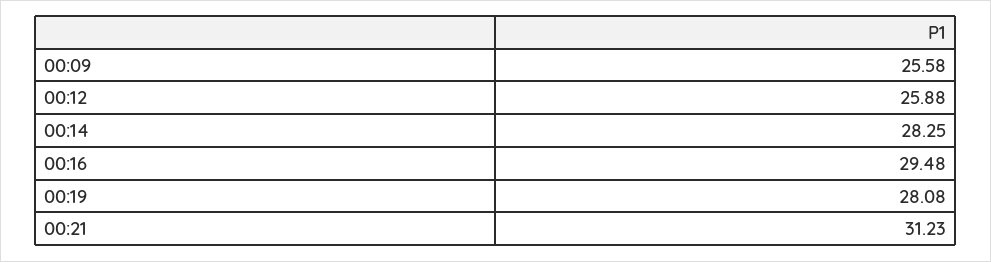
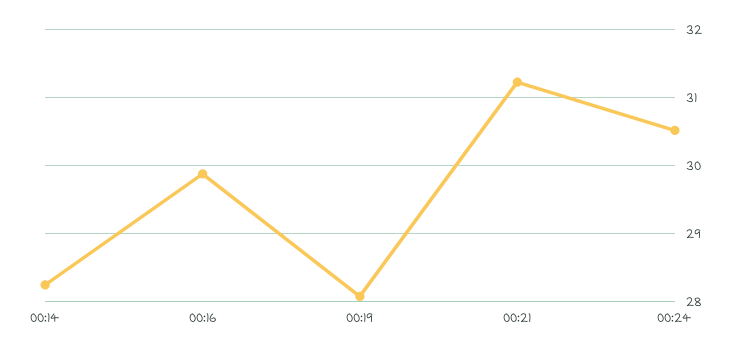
00:09: 25.58 -> none
00:12: 25.88 -> none
00:16: 29.48 -> 29.9
00:24: none -> 30.5

